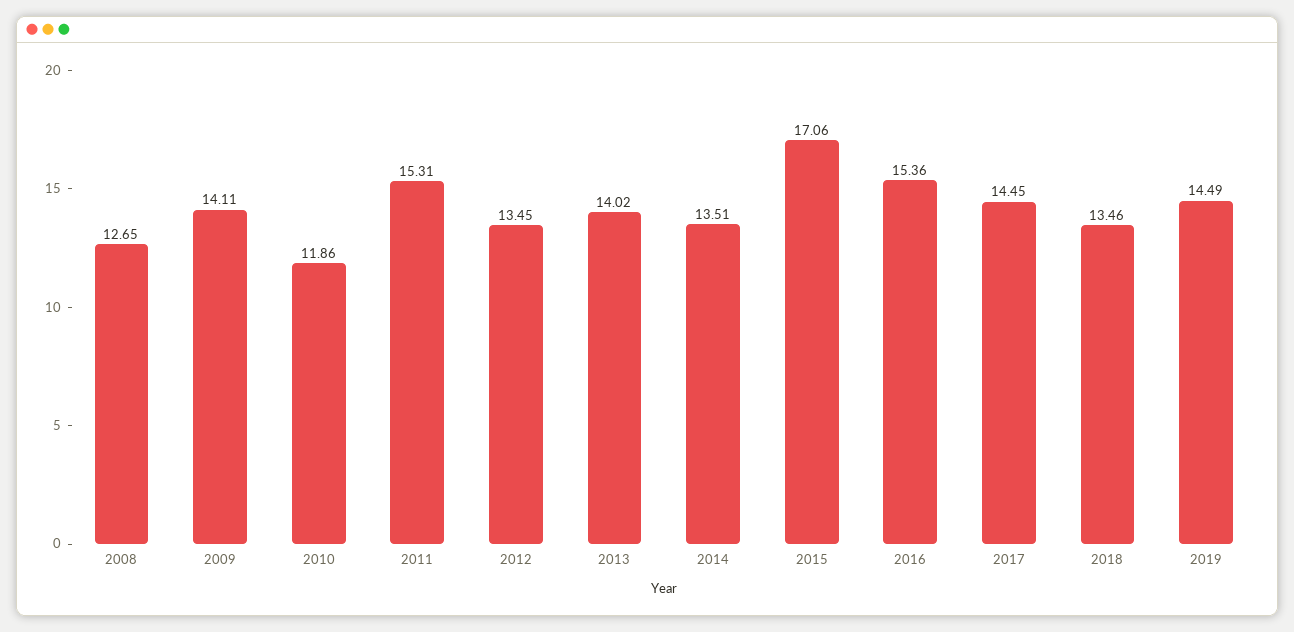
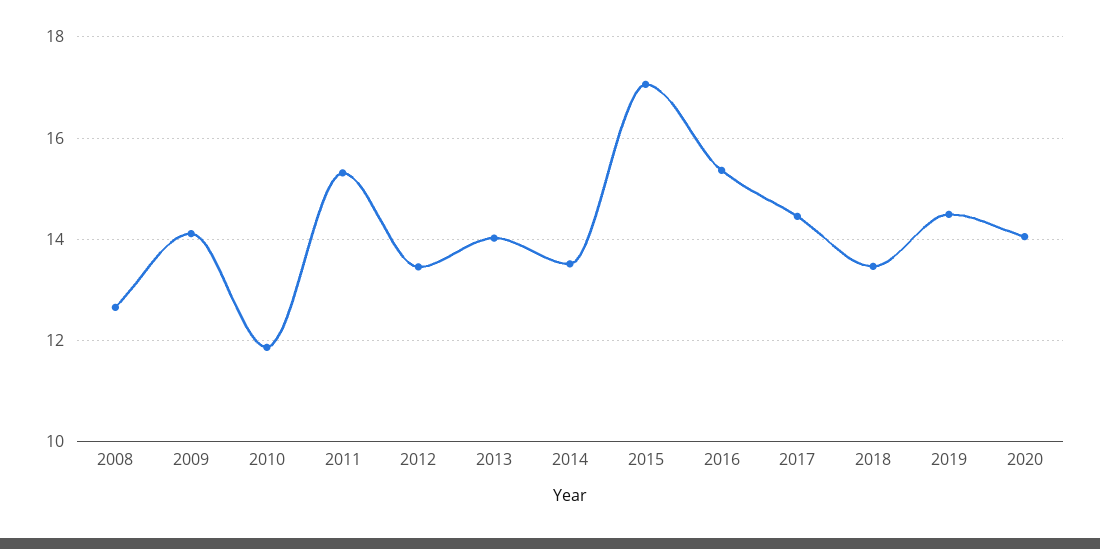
2020: none -> 14

